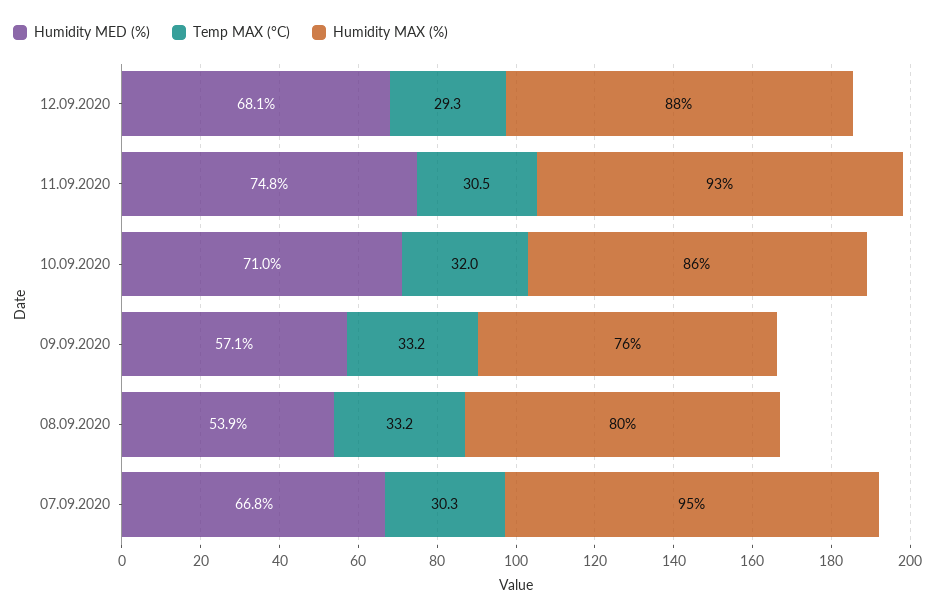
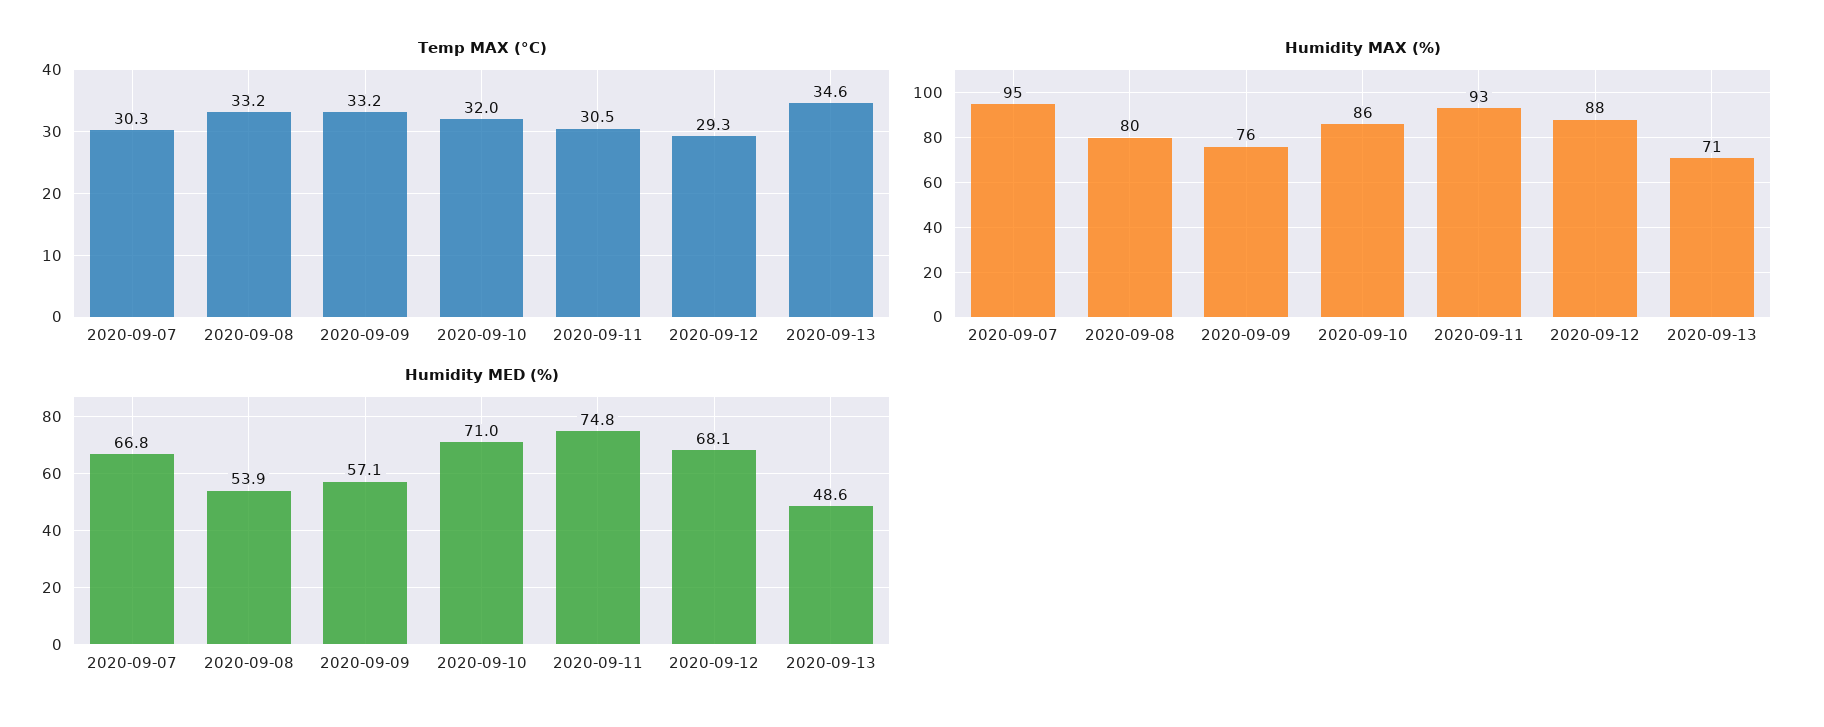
Temp MAX (°C), 2020-09-13: none -> 34.6
Humidity MAX (%), 2020-09-13: none -> 71
Humidity MED (%), 2020-09-13: none -> 48.6

